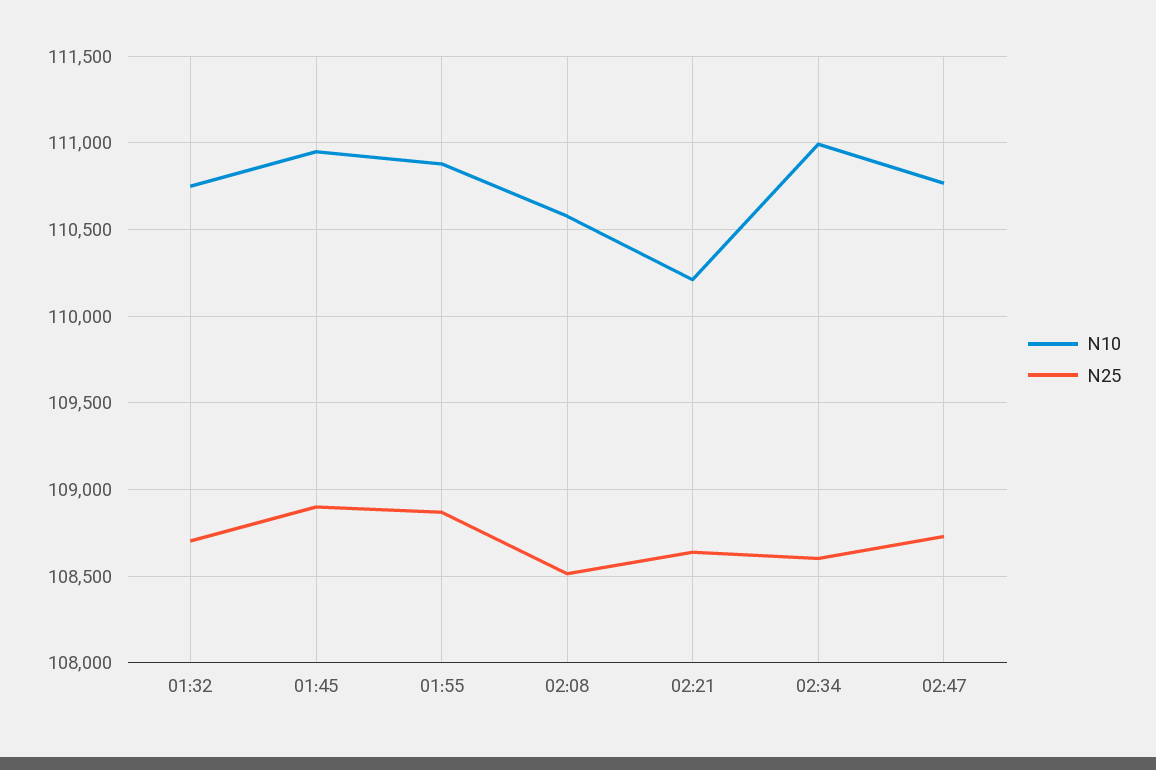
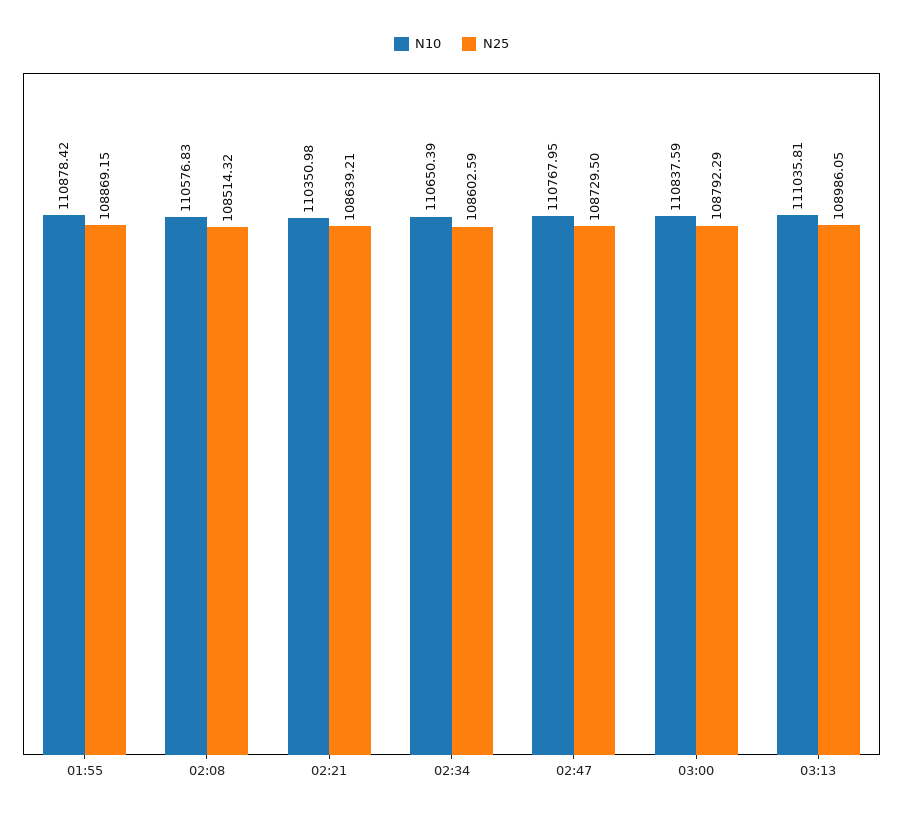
N10, 01:32: 110750 -> none
N25, 01:32: 108700 -> none
N10, 01:45: 110950 -> none
N25, 01:45: 108900 -> none
N10, 02:21: 110200 -> 110350.98
N10, 02:34: 111000 -> 110650.39
N10, 03:00: none -> 110837.59
N25, 03:00: none -> 108792.29
N10, 03:13: none -> 111035.81
N25, 03:13: none -> 108986.05

